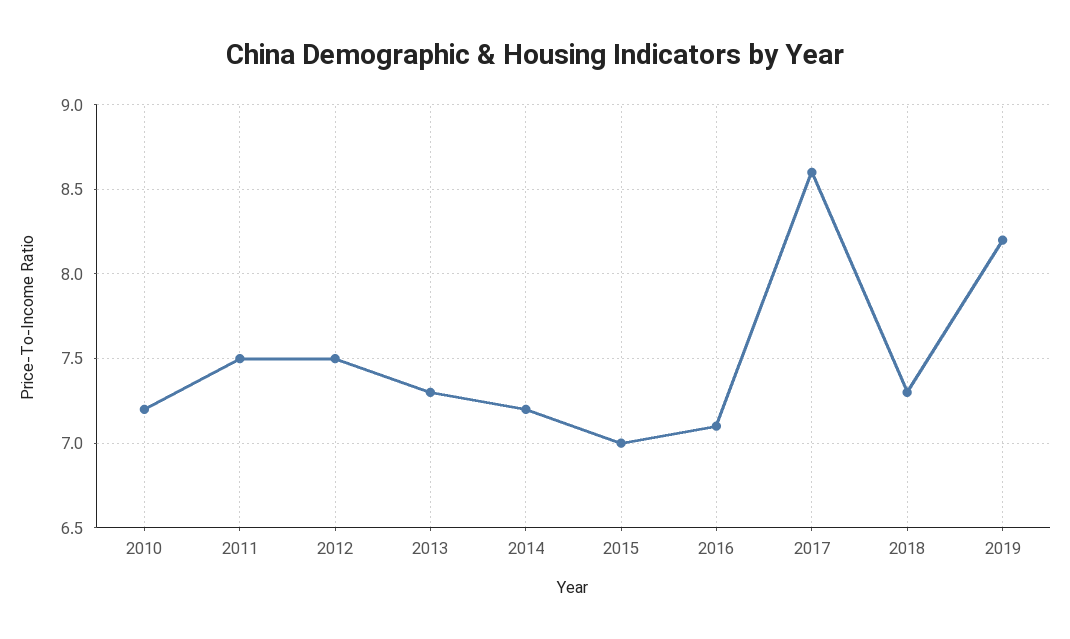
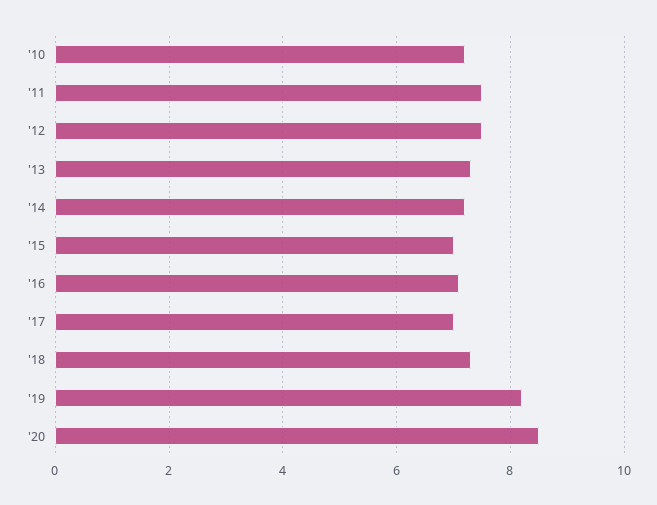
2017: 8.6 -> 7
'20: none -> 8.5

